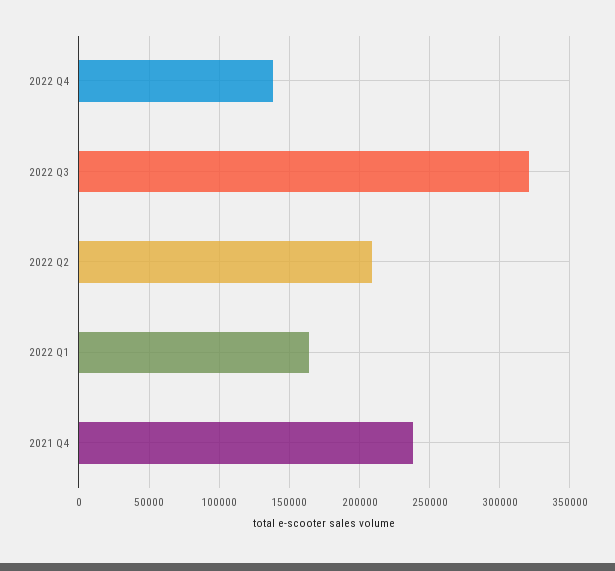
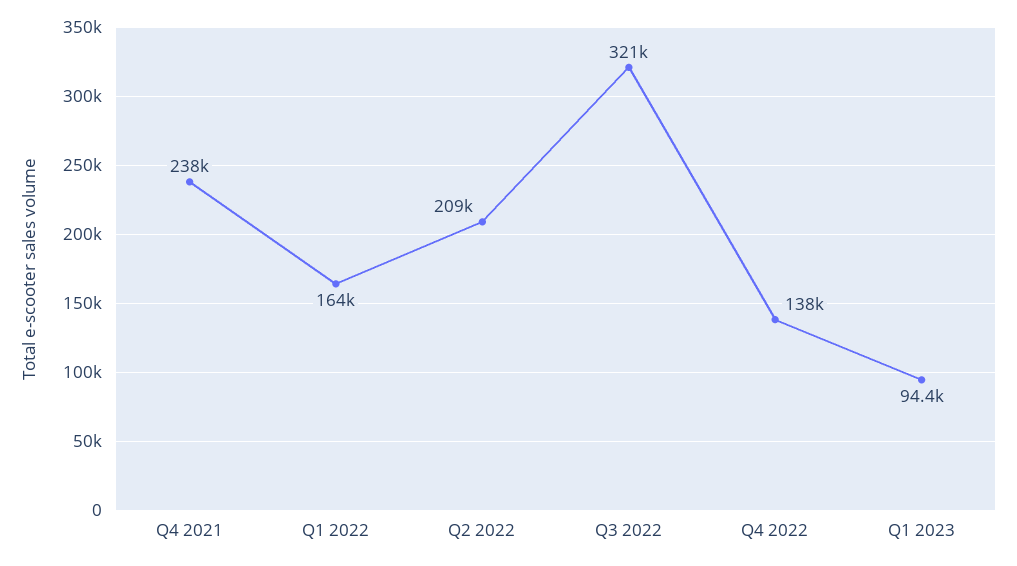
Q1 2023: none -> 94400

